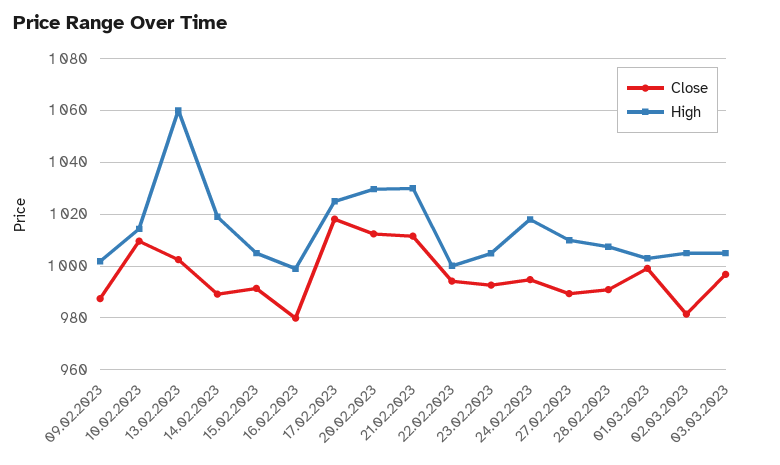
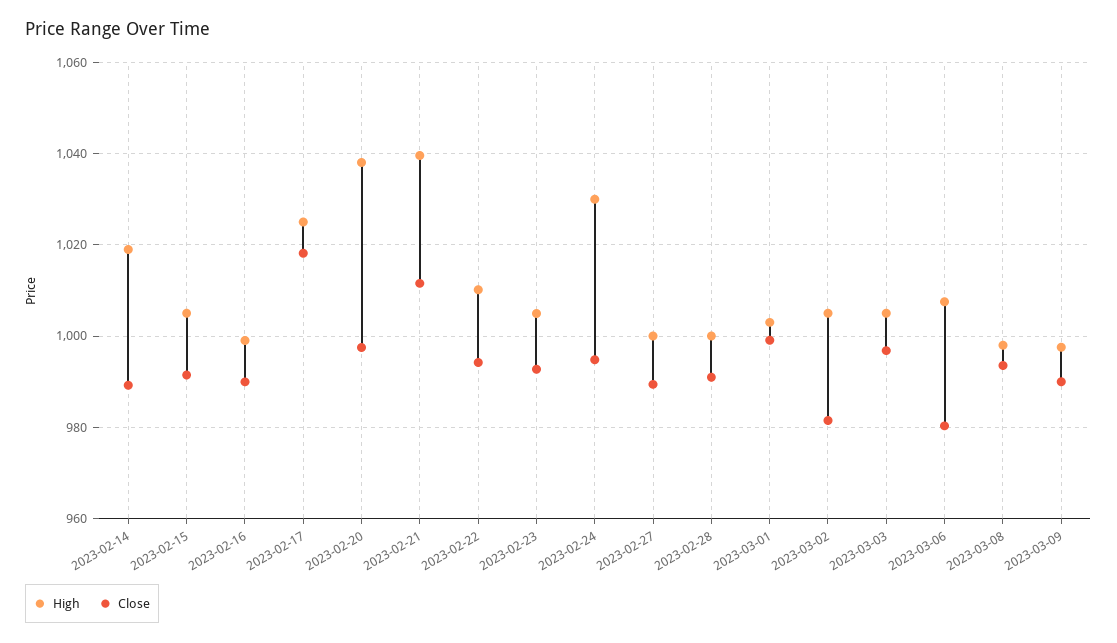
Close, 09.02.2023: 987.5 -> none
High, 09.02.2023: 1002.5 -> none
Close, 10.02.2023: 1010 -> none
High, 10.02.2023: 1015 -> none
Close, 13.02.2023: 1002.5 -> none
High, 13.02.2023: 1060 -> none
Close, 16.02.2023: 980 -> 990
Close, 20.02.2023: 1012.5 -> 998
High, 20.02.2023: 1030 -> 1038
High, 21.02.2023: 1030 -> 1040
High, 22.02.2023: 1000 -> 1010
High, 24.02.2023: 1017.5 -> 1030
High, 27.02.2023: 1010 -> 1000
High, 28.02.2023: 1007.5 -> 1000
High, 2023-03-06: none -> 1008
Close, 2023-03-06: none -> 980
High, 2023-03-08: none -> 998
Close, 2023-03-08: none -> 994
High, 2023-03-09: none -> 998
Close, 2023-03-09: none -> 990

